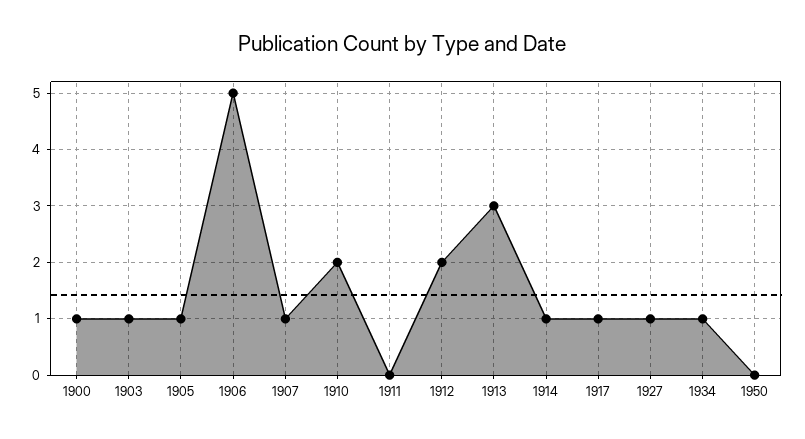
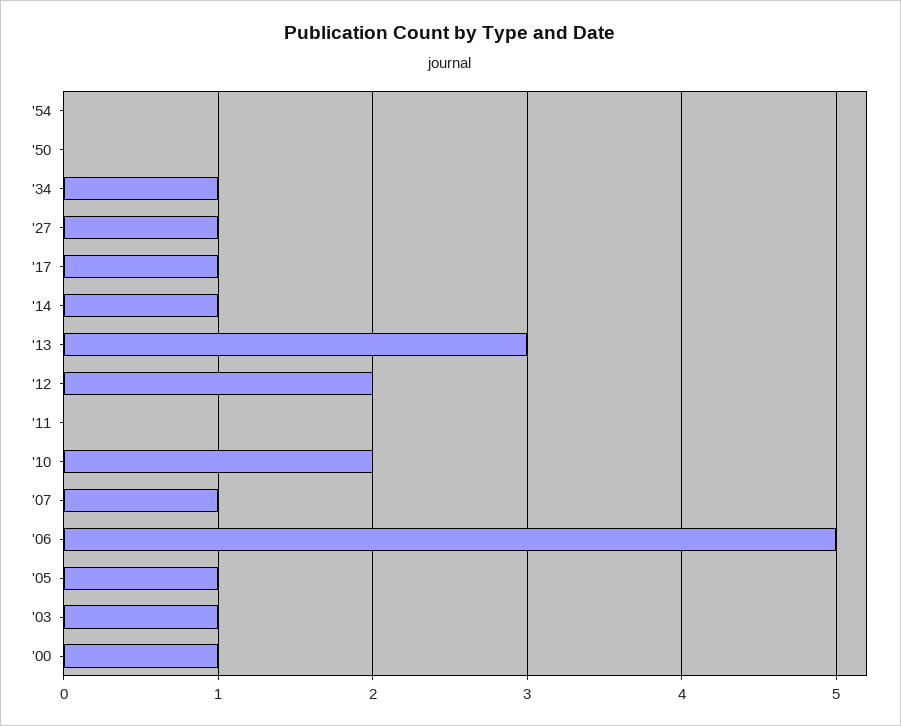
'54: none -> 0

